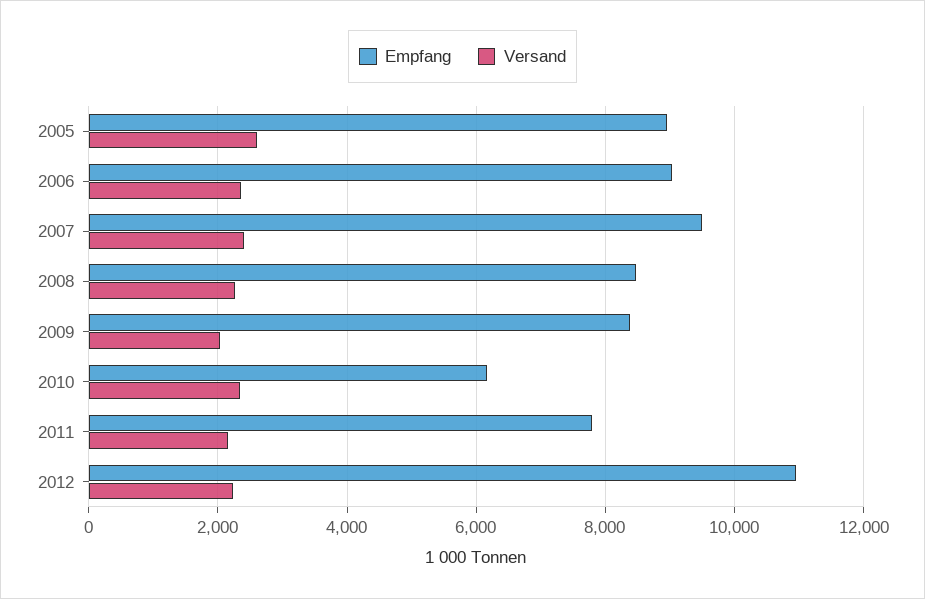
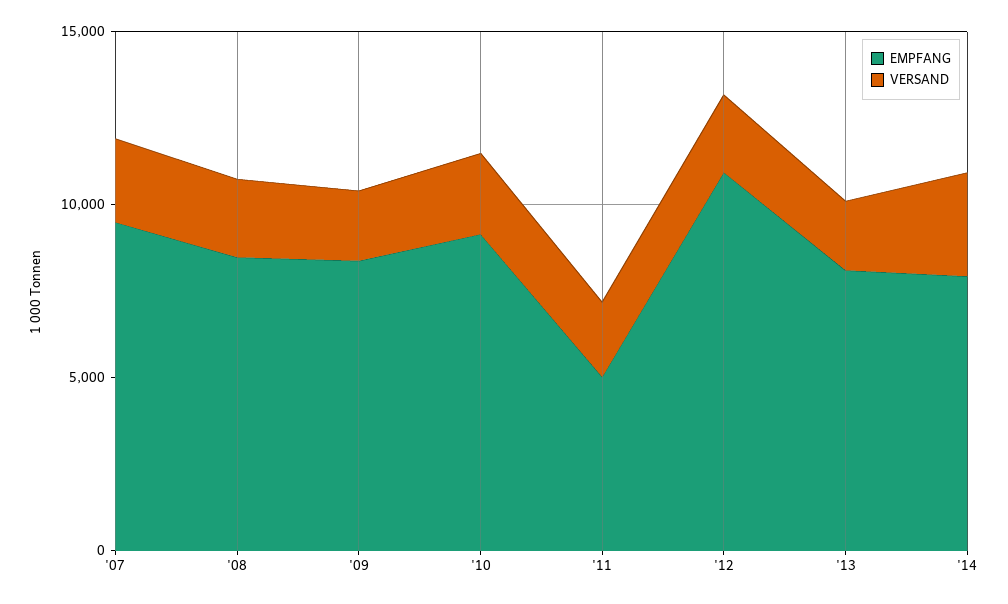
Empfang, 2005: 9000 -> none
Versand, 2005: 2600 -> none
Empfang, 2006: 9000 -> none
Versand, 2006: 2400 -> none
Empfang, 2010: 6200 -> 9000
Empfang, 2011: 7800 -> 5000
Empfang, '13: none -> 8000
Versand, '13: none -> 2000
Empfang, '14: none -> 8000
Versand, '14: none -> 3000

